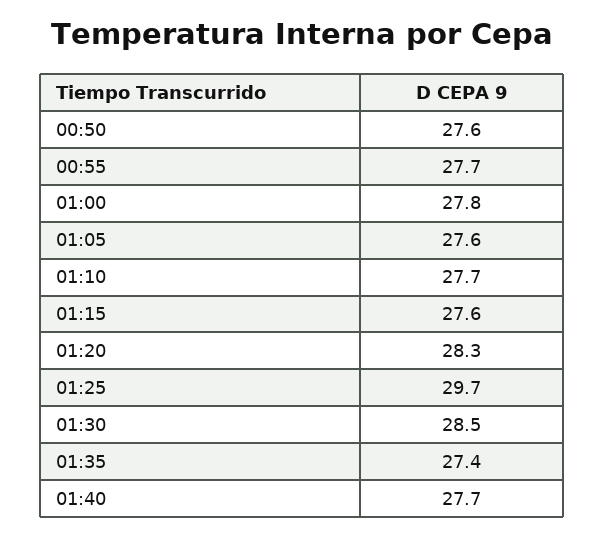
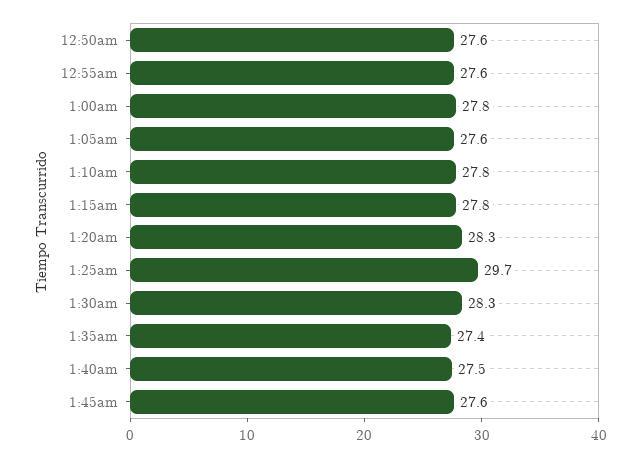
00:55: 27.7 -> 27.6
01:10: 27.7 -> 27.8
01:15: 27.6 -> 27.8
01:30: 28.5 -> 28.3
01:40: 27.7 -> 27.5
1:45am: none -> 27.6

